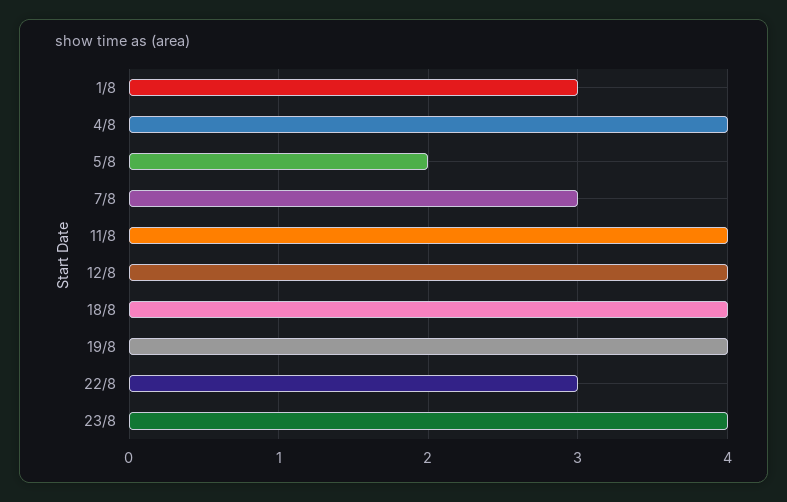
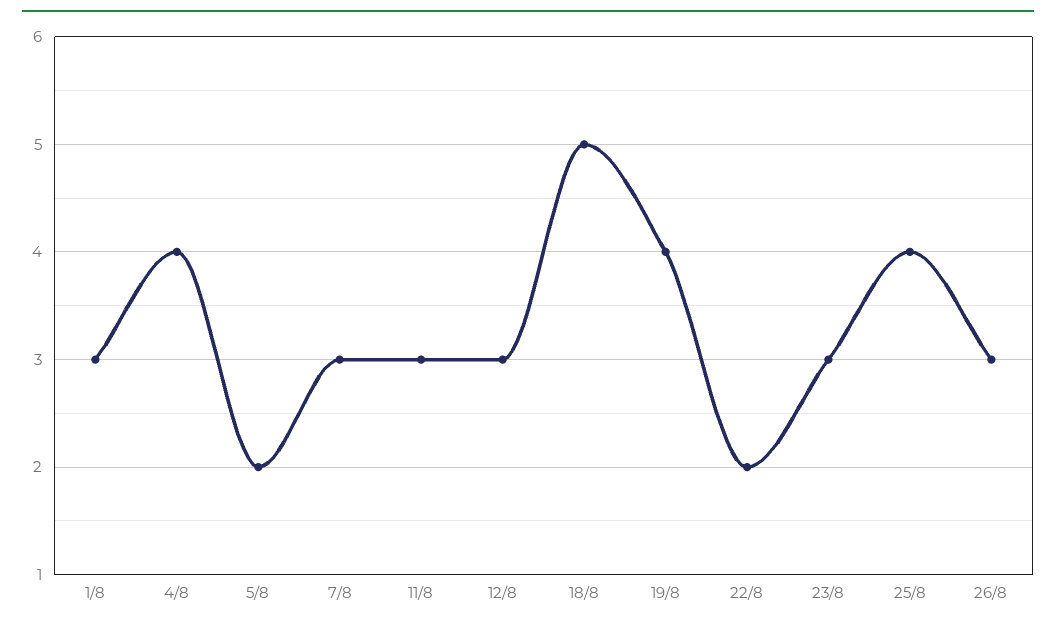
11/8: 4 -> 3
12/8: 4 -> 3
18/8: 4 -> 5
22/8: 3 -> 2
23/8: 4 -> 3
25/8: none -> 4
26/8: none -> 3

